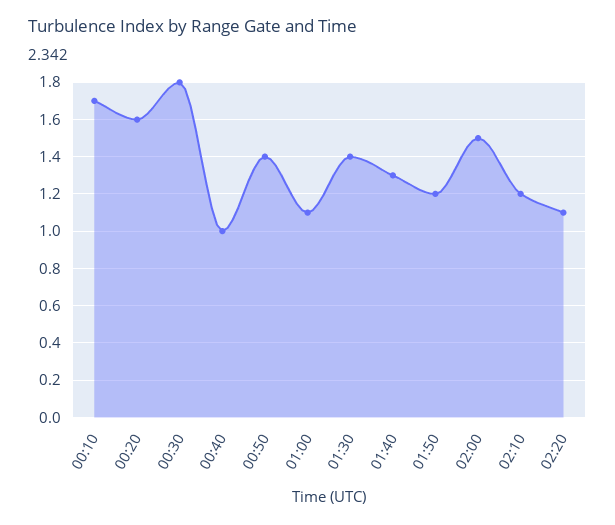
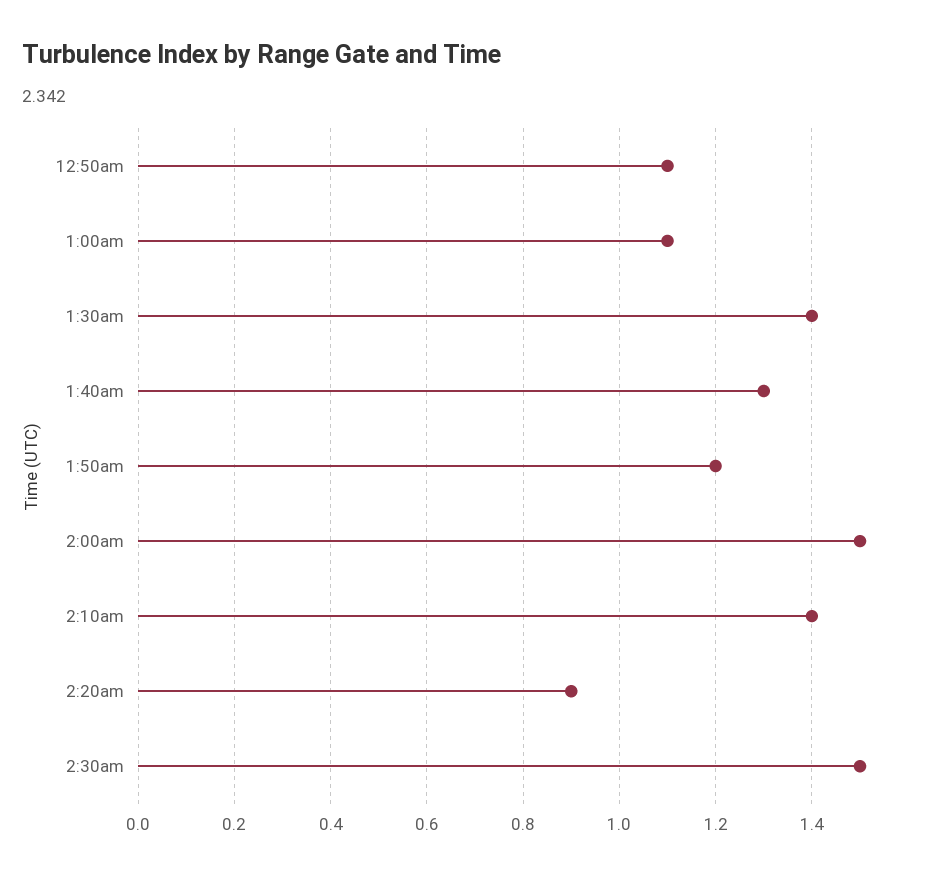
00:10: 1.7 -> none
00:20: 1.6 -> none
00:30: 1.8 -> none
00:40: 1 -> none
00:50: 1.4 -> 1.1
02:10: 1.2 -> 1.4
02:20: 1.1 -> 0.9
2:30am: none -> 1.5

